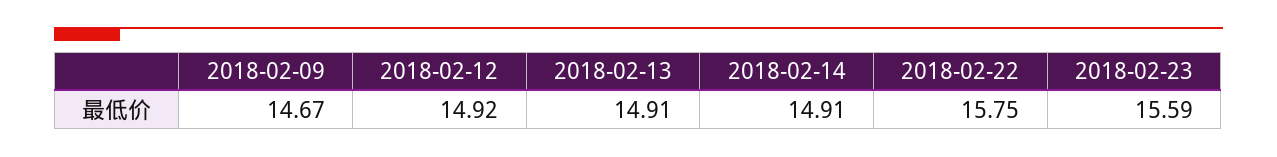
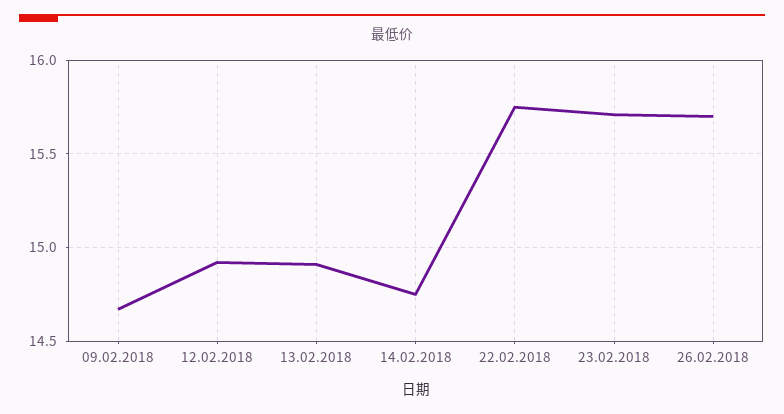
2018-02-14: 14.91 -> 14.75
2018-02-23: 15.59 -> 15.7
26.02.2018: none -> 15.7

